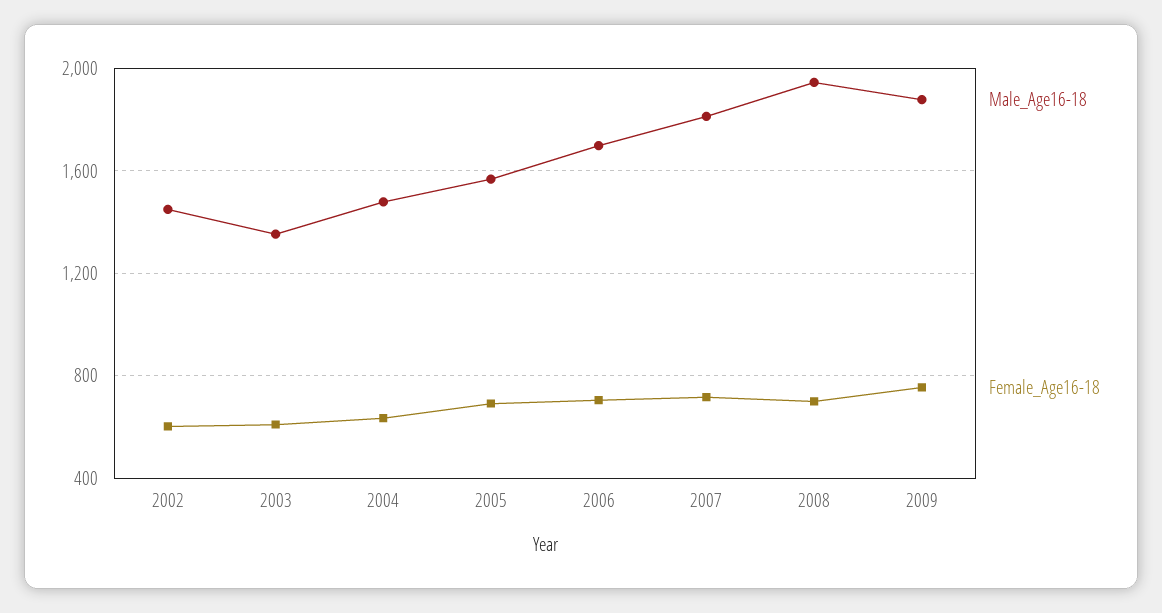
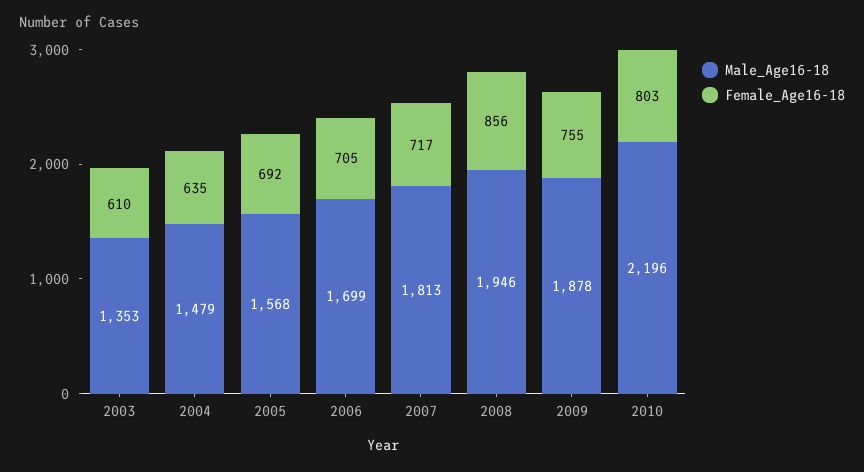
Male_Age16-18, 2002: 1450 -> none
Female_Age16-18, 2002: 600 -> none
Female_Age16-18, 2008: 700 -> 856
Male_Age16-18, 2010: none -> 2196
Female_Age16-18, 2010: none -> 803

